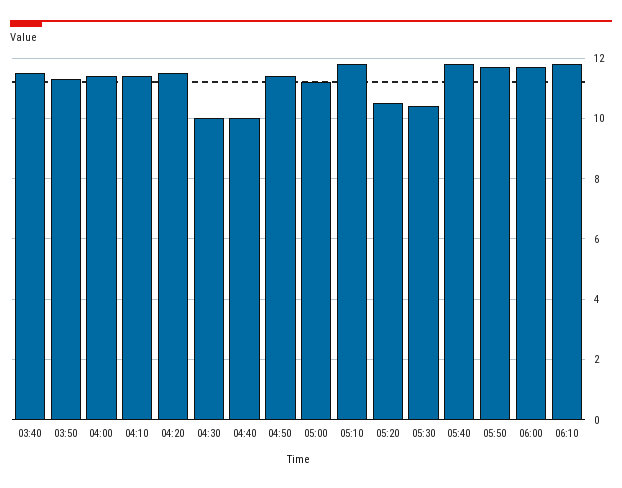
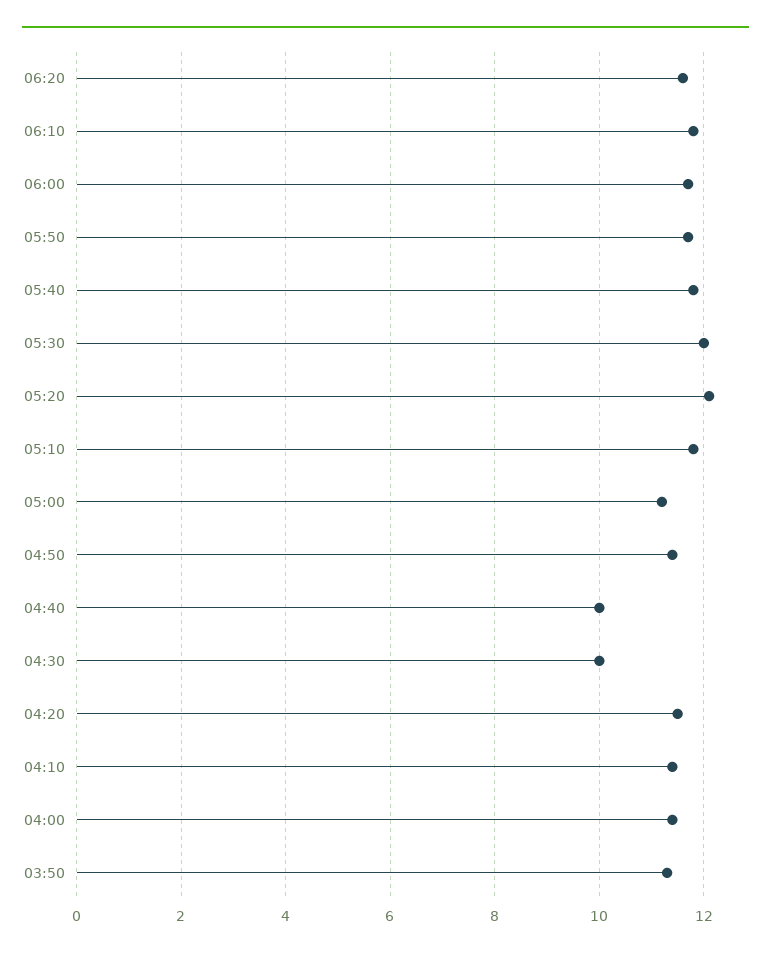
03:40: 11.5 -> none
05:20: 10.5 -> 12
05:30: 10.5 -> 12
06:20: none -> 11.5

